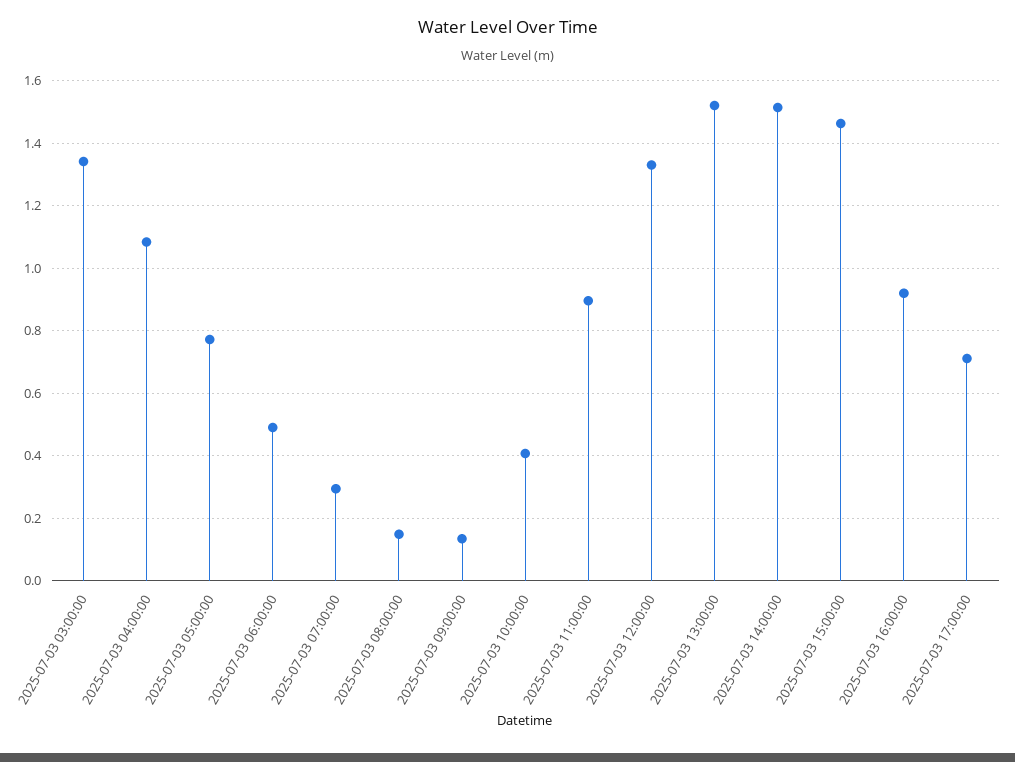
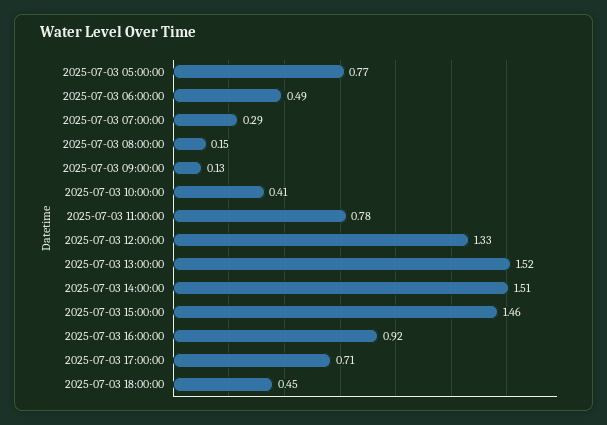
2025-07-03 03:00:00: 1.34 -> none
2025-07-03 04:00:00: 1.08 -> none
2025-07-03 11:00:00: 0.9 -> 0.78
2025-07-03 18:00:00: none -> 0.45

